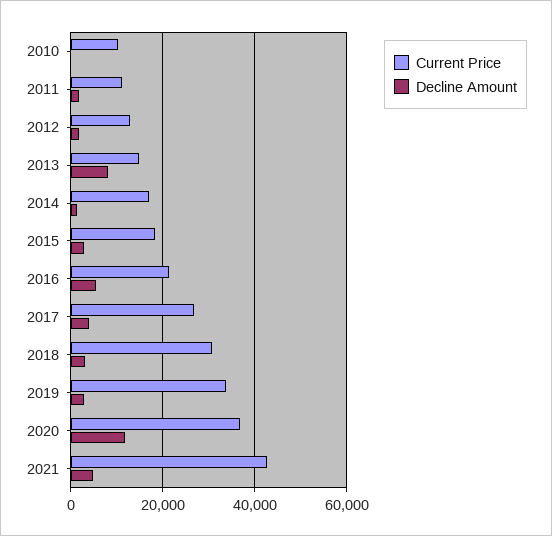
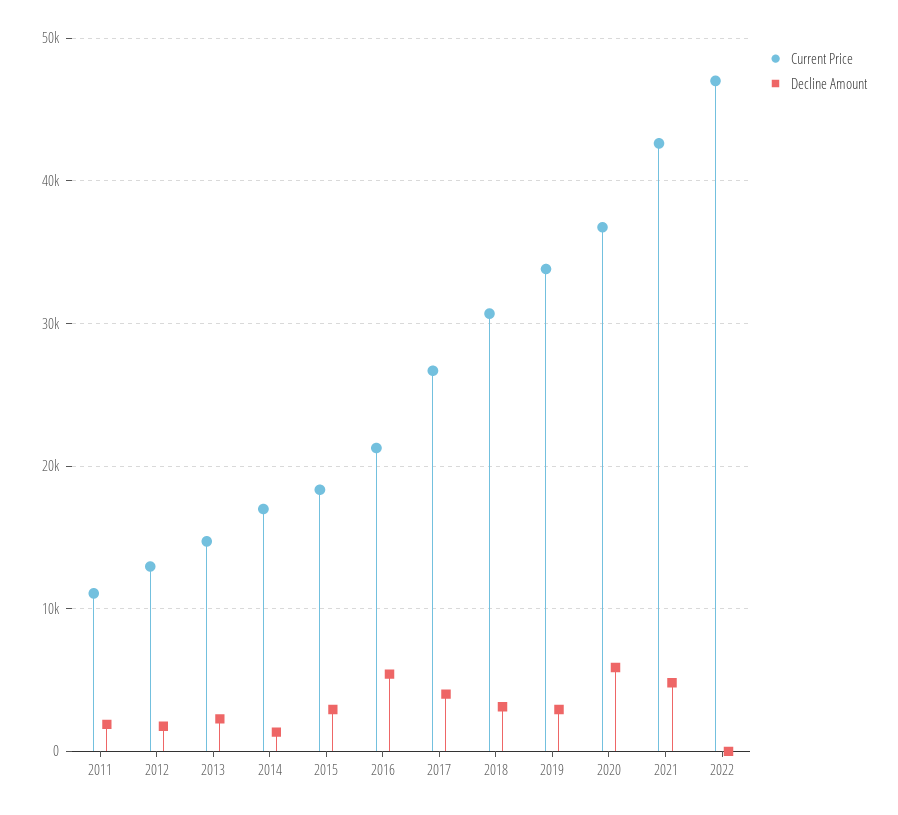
Current Price, 2010: 10000 -> none
Decline Amount, 2010: 0 -> none
Decline Amount, 2013: 8000 -> 2000
Decline Amount, 2020: 12000 -> 6000
Current Price, 2022: none -> 47000
Decline Amount, 2022: none -> 0

